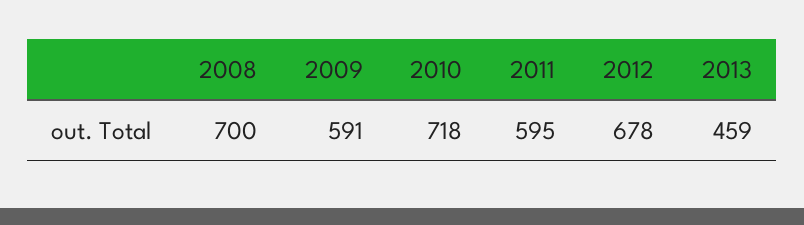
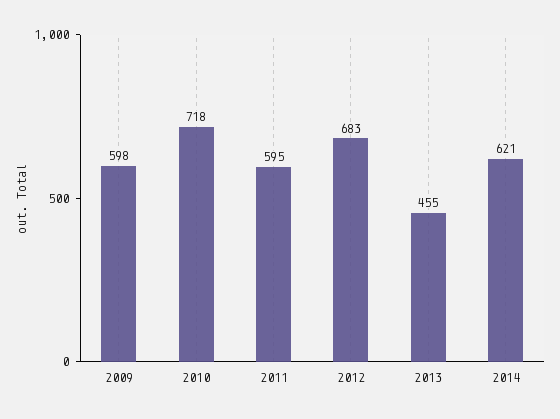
2008: 700 -> none
2009: 591 -> 598
2012: 678 -> 683
2013: 459 -> 455
2014: none -> 621

